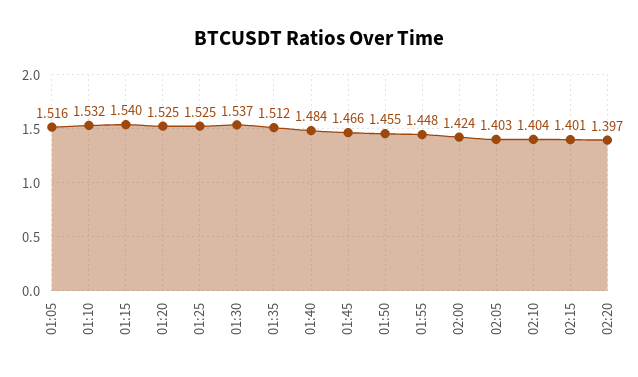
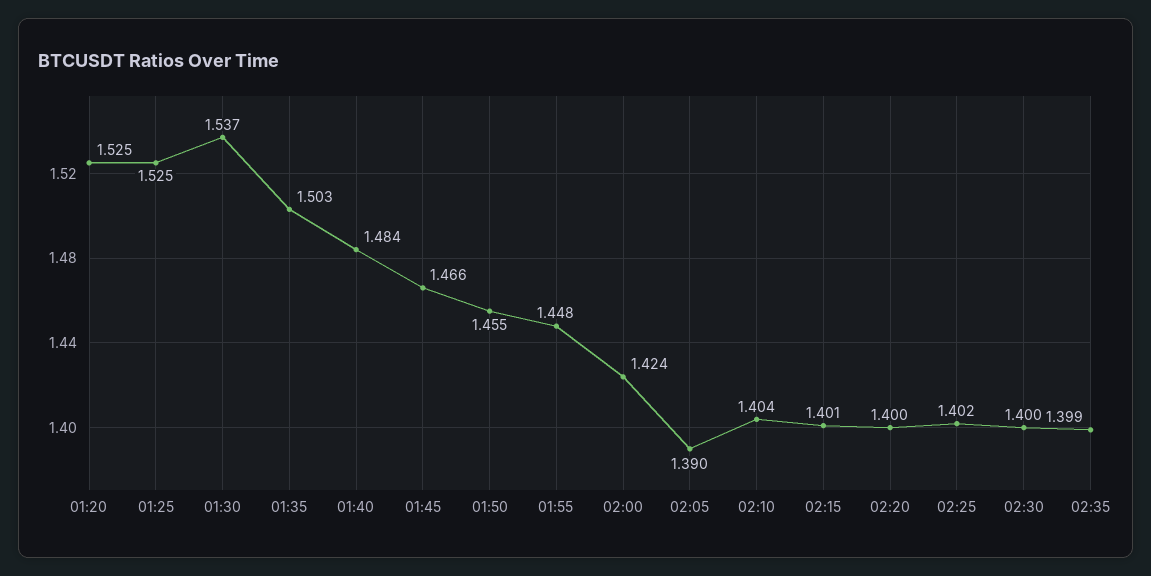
01:05: 1.516 -> none
01:10: 1.532 -> none
01:15: 1.54 -> none
01:35: 1.512 -> 1.503
02:05: 1.403 -> 1.39
02:20: 1.397 -> 1.4
02:25: none -> 1.402
02:30: none -> 1.4
02:35: none -> 1.399

